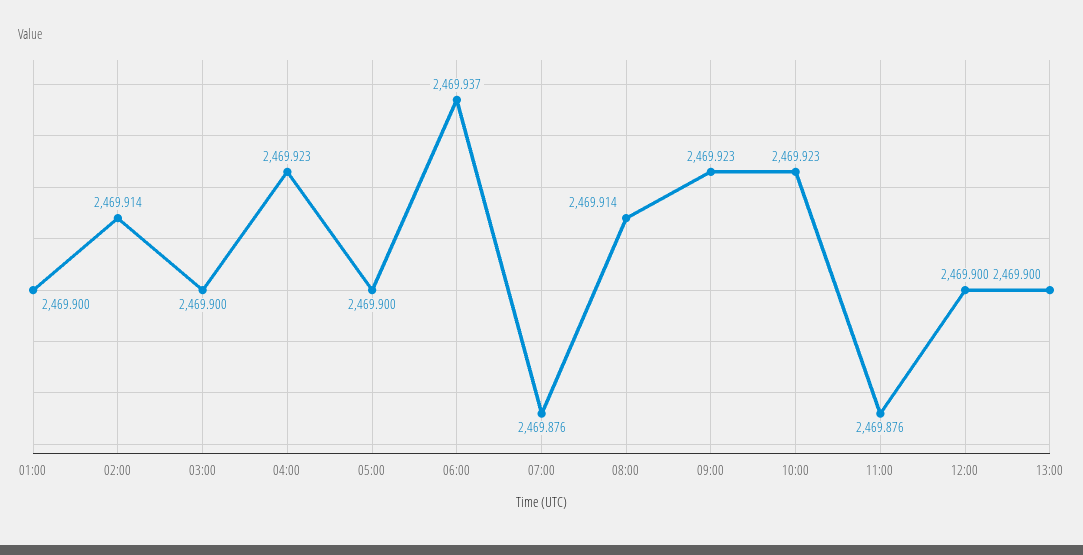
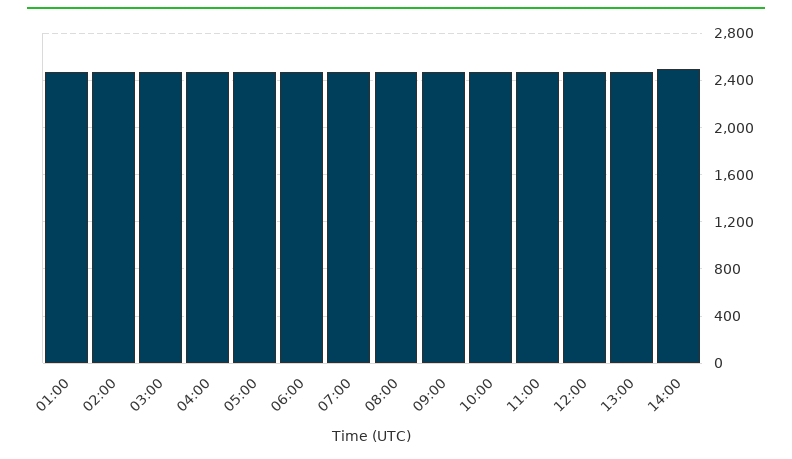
14:00: none -> 2500

